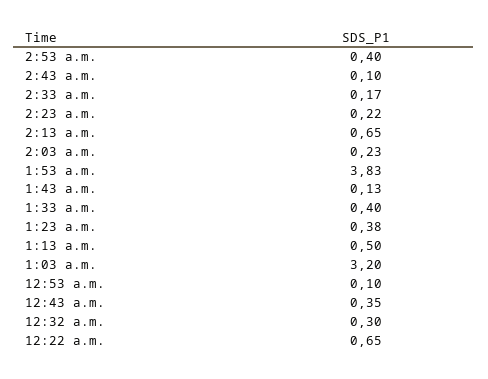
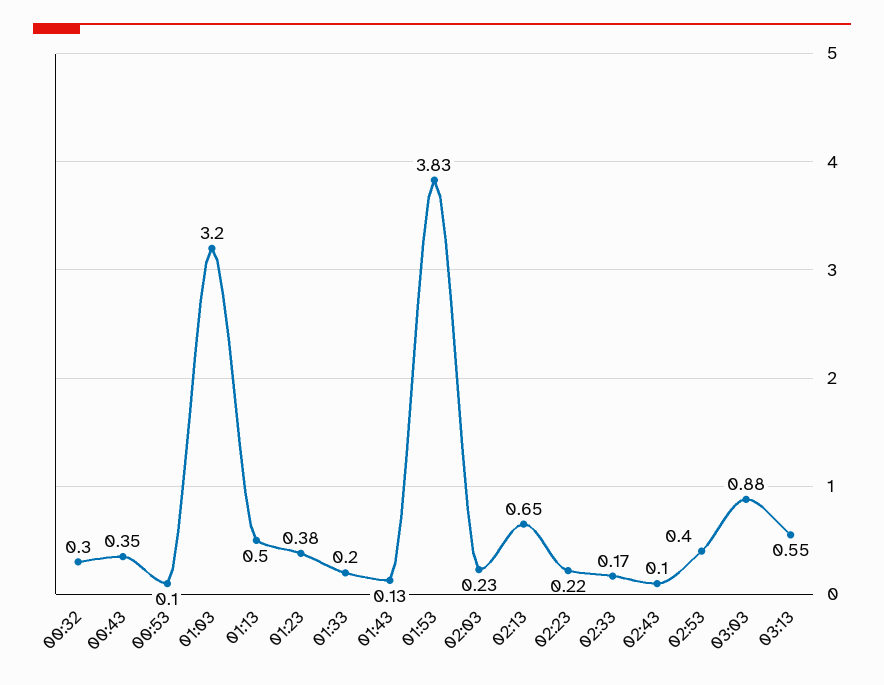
1:33 a.m.: 0.4 -> 0.2
12:22 a.m.: 0.65 -> none
03:03: none -> 0.88
03:13: none -> 0.55

